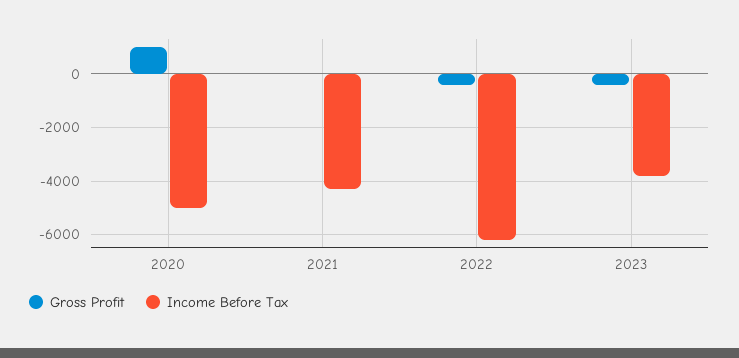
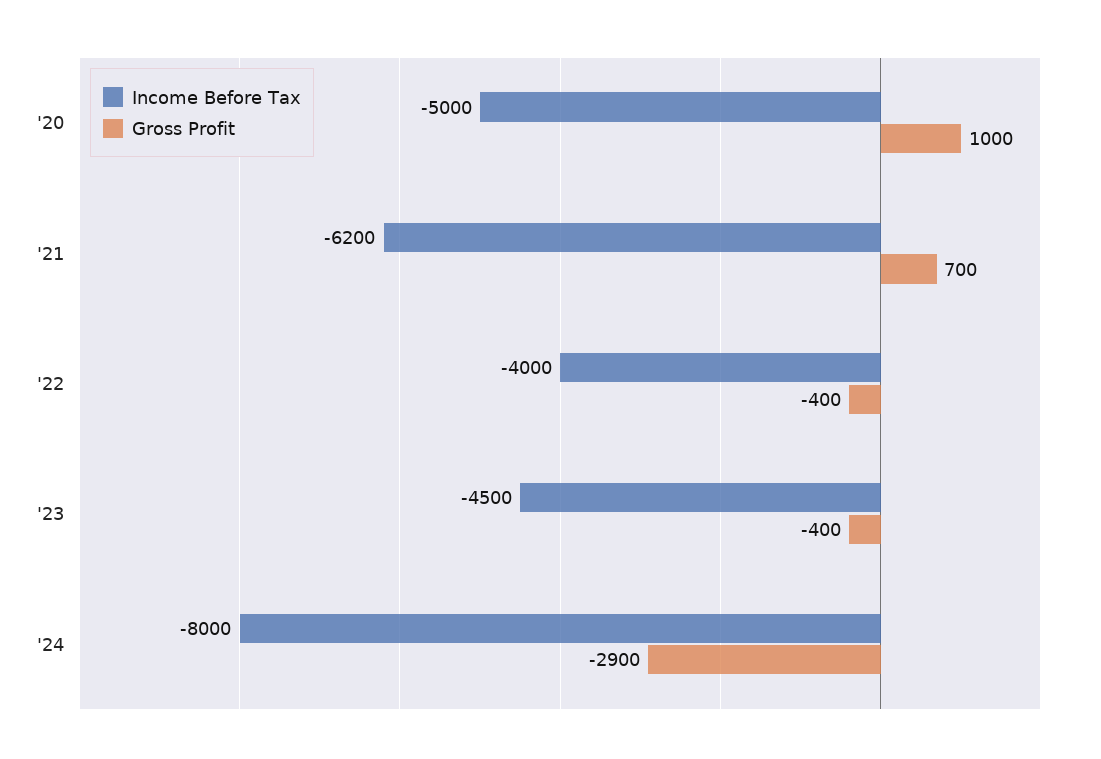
Gross Profit, 2021: 0 -> 700
Income Before Tax, 2021: -4250 -> -6200
Income Before Tax, 2022: -6250 -> -4000
Income Before Tax, 2023: -3750 -> -4500
Income Before Tax, '24: none -> -8000
Gross Profit, '24: none -> -2900

